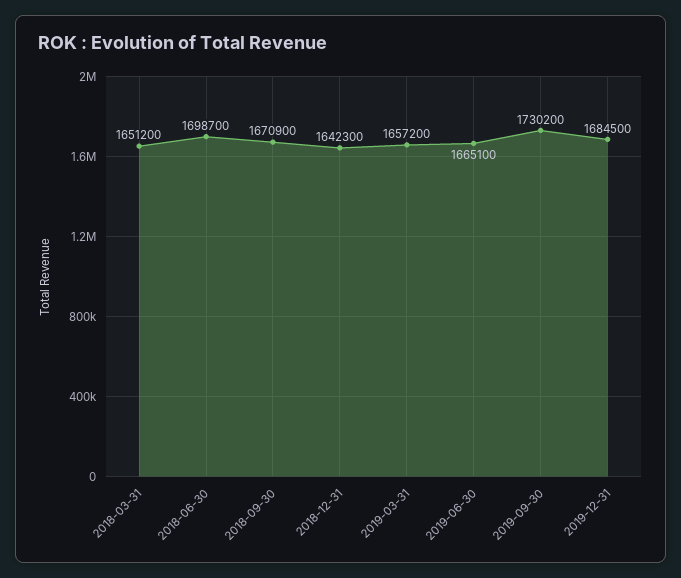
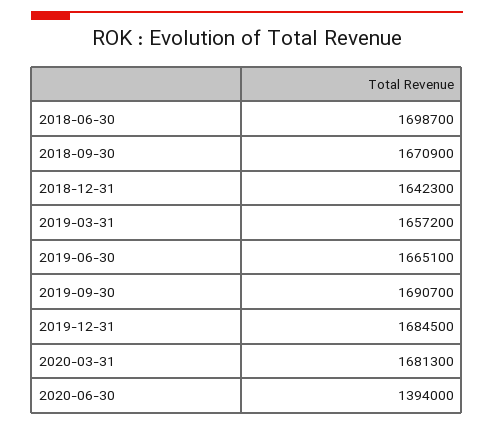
2018-03-31: 1651200 -> none
2019-09-30: 1730200 -> 1690700
2020-03-31: none -> 1681300
2020-06-30: none -> 1394000

